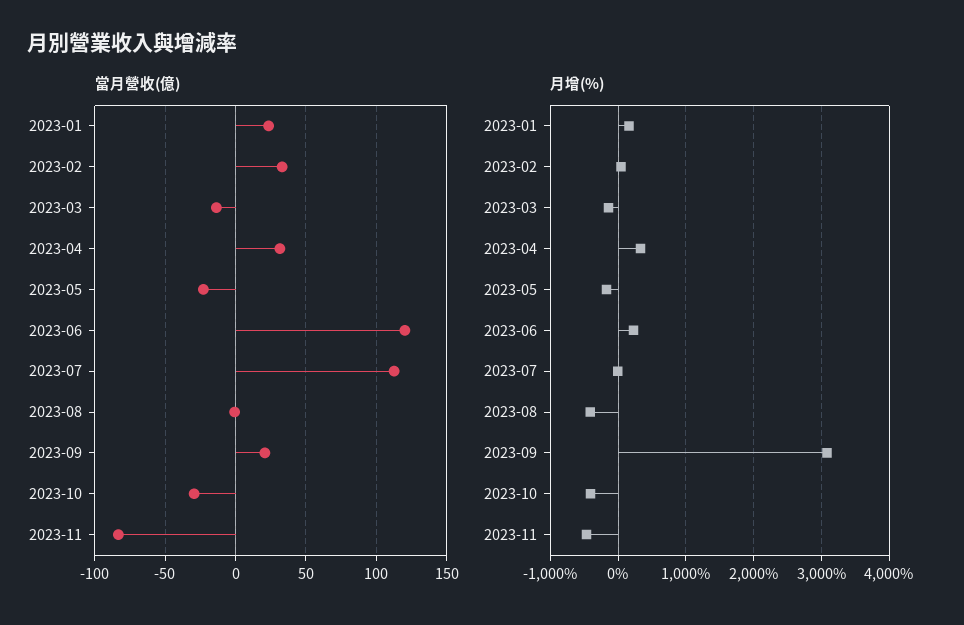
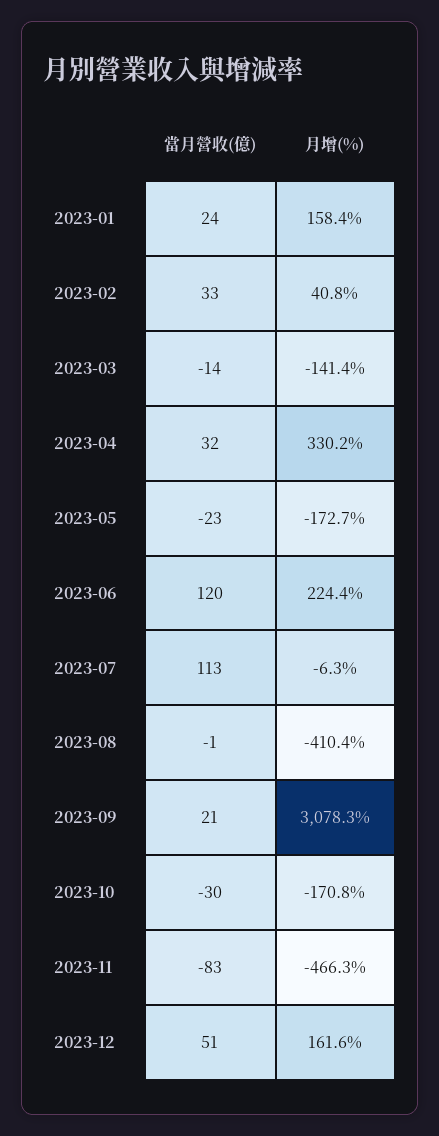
月增(%), 2023-10: -400 -> -170.8
當月營收(億), 2023-12: none -> 51
月增(%), 2023-12: none -> 161.6

